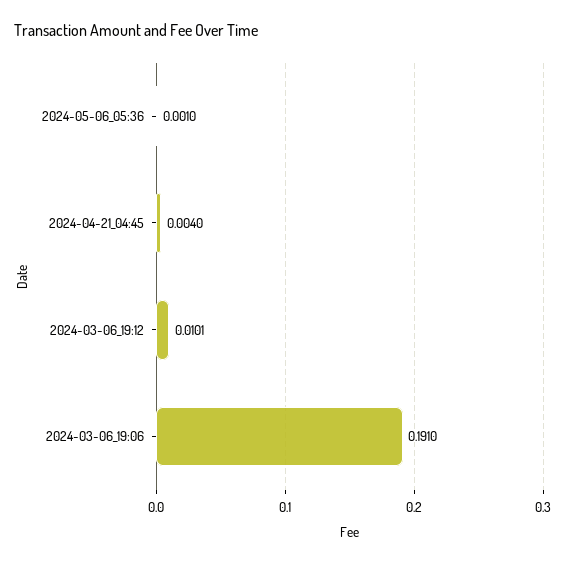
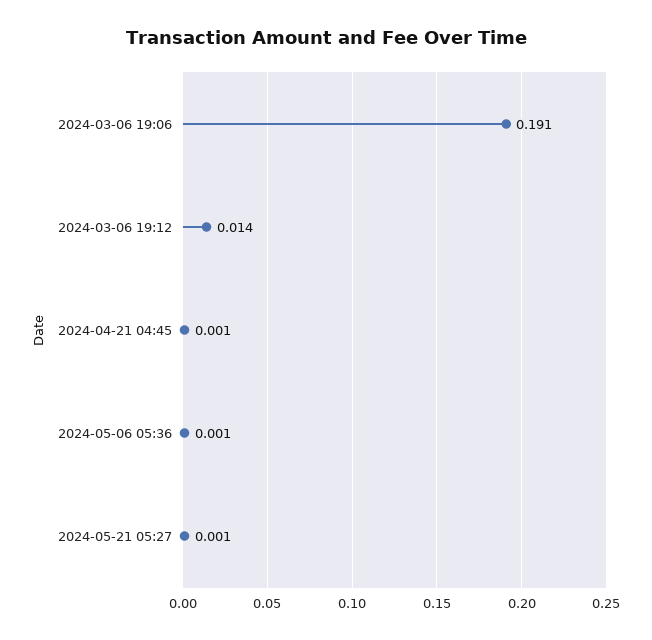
2024-04-21_04:45: 0.004 -> 0.001
2024-03-06_19:12: 0.0101 -> 0.014
2024-05-21 05:27: none -> 0.001

